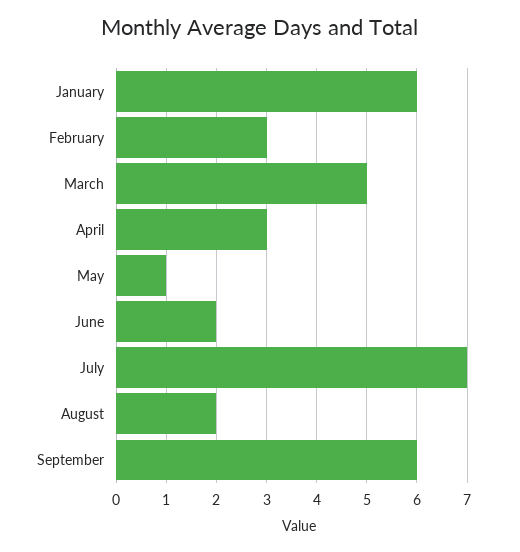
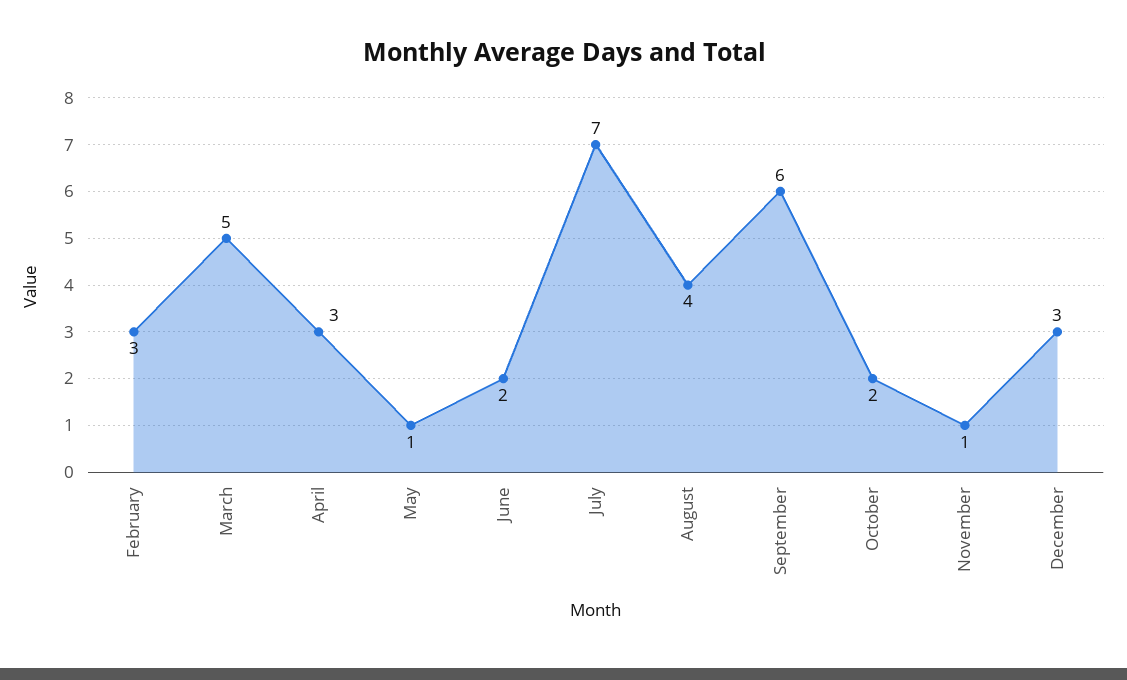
January: 6 -> none
August: 2 -> 4
October: none -> 2
November: none -> 1
December: none -> 3

